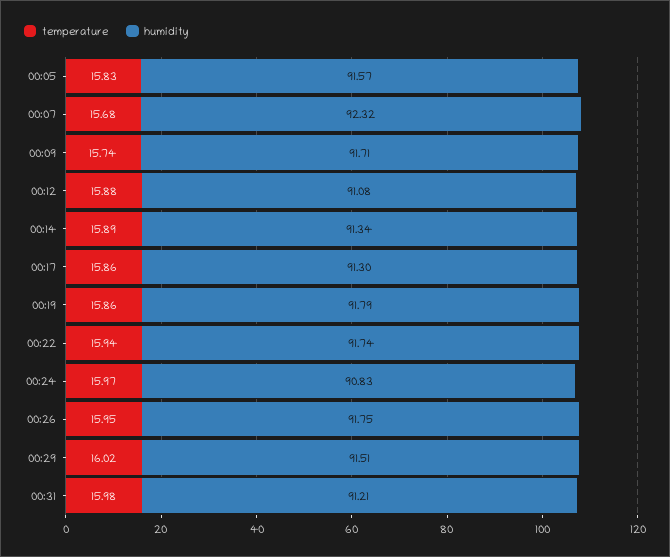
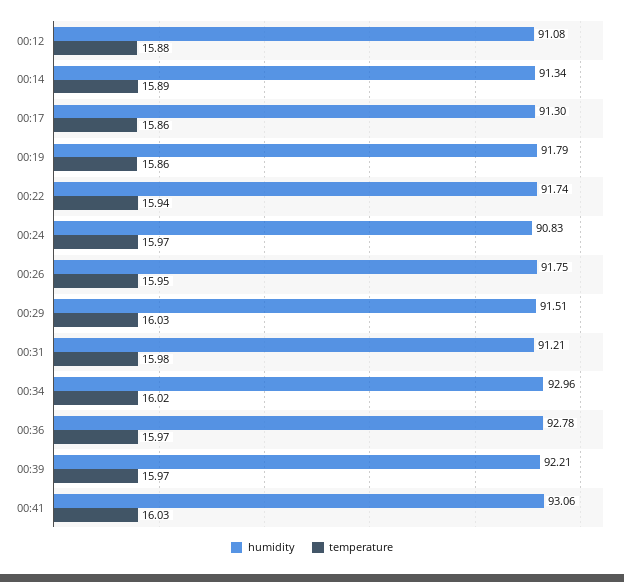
temperature, 00:05: 15.83 -> none
humidity, 00:05: 91.57 -> none
temperature, 00:07: 15.68 -> none
humidity, 00:07: 92.32 -> none
temperature, 00:09: 15.74 -> none
humidity, 00:09: 91.71 -> none
temperature, 00:29: 16.02 -> 16.03
humidity, 00:34: none -> 92.96
temperature, 00:34: none -> 16.02
humidity, 00:36: none -> 92.78
temperature, 00:36: none -> 15.97
humidity, 00:39: none -> 92.21
temperature, 00:39: none -> 15.97
humidity, 00:41: none -> 93.06
temperature, 00:41: none -> 16.03

